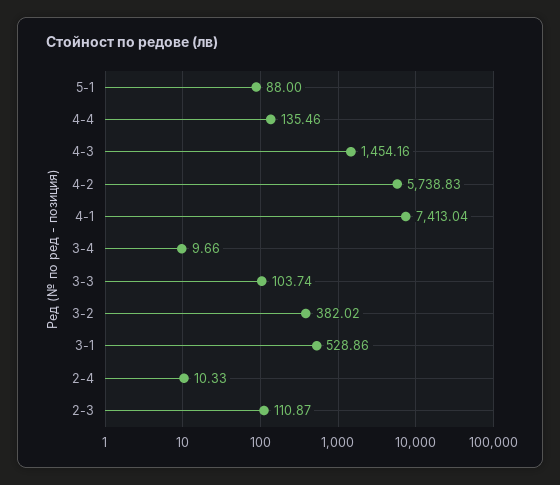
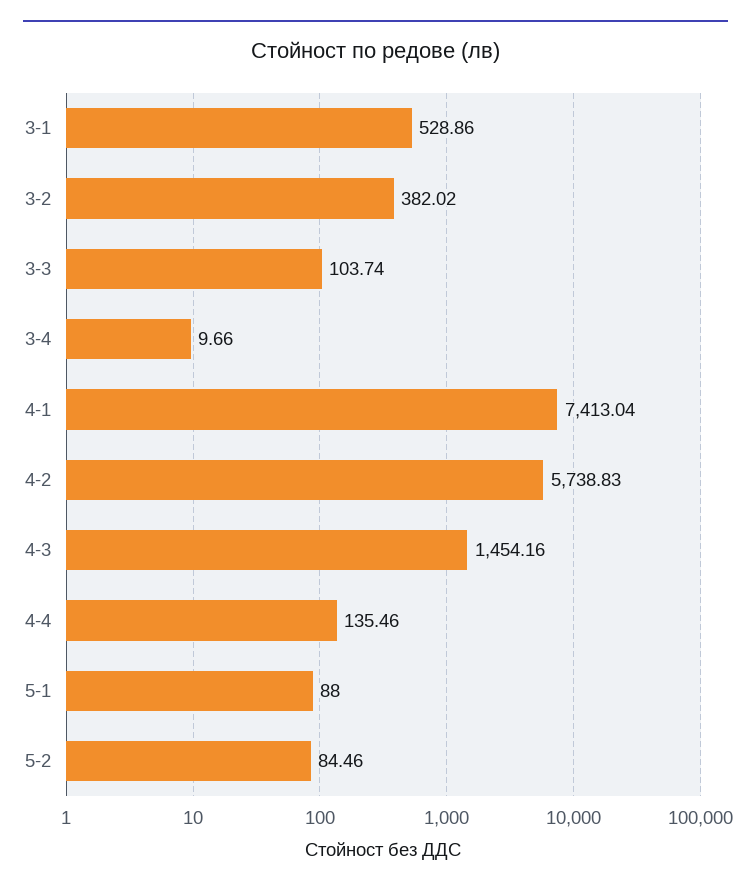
2-4: 10.33 -> none
2-3: 110.87 -> none
5-2: none -> 84.46

